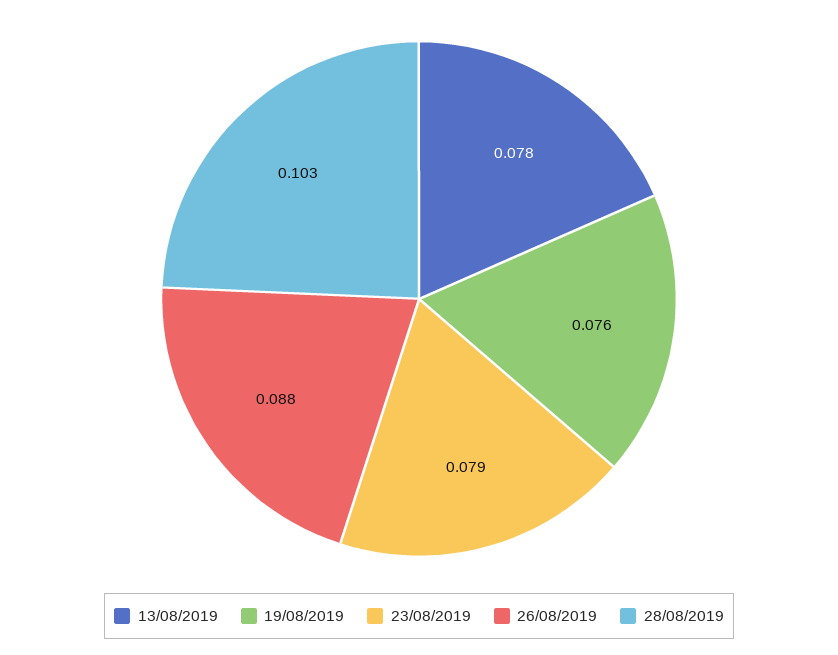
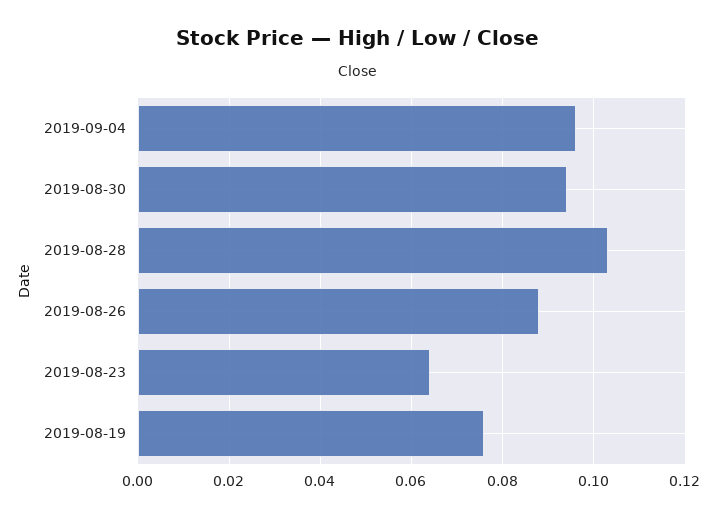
13/08/2019: 0.078 -> none
23/08/2019: 0.079 -> 0.065
2019-09-04: none -> 0.095
2019-08-30: none -> 0.095

